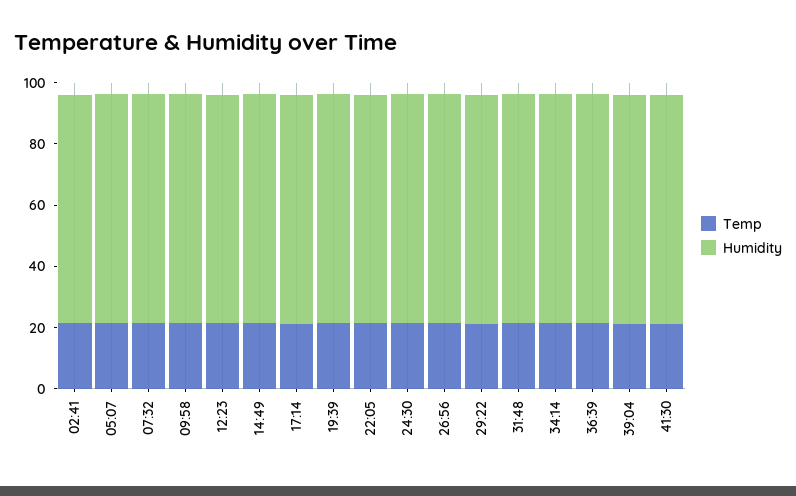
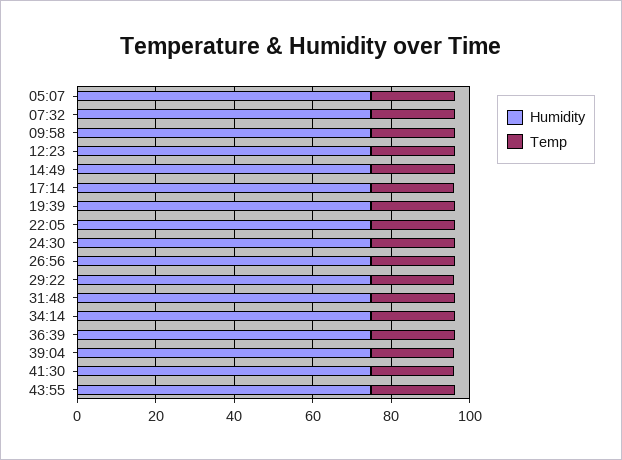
Temp, 02:41: 20 -> none
Humidity, 02:41: 75 -> none
Humidity, 43:55: none -> 75
Temp, 43:55: none -> 20

